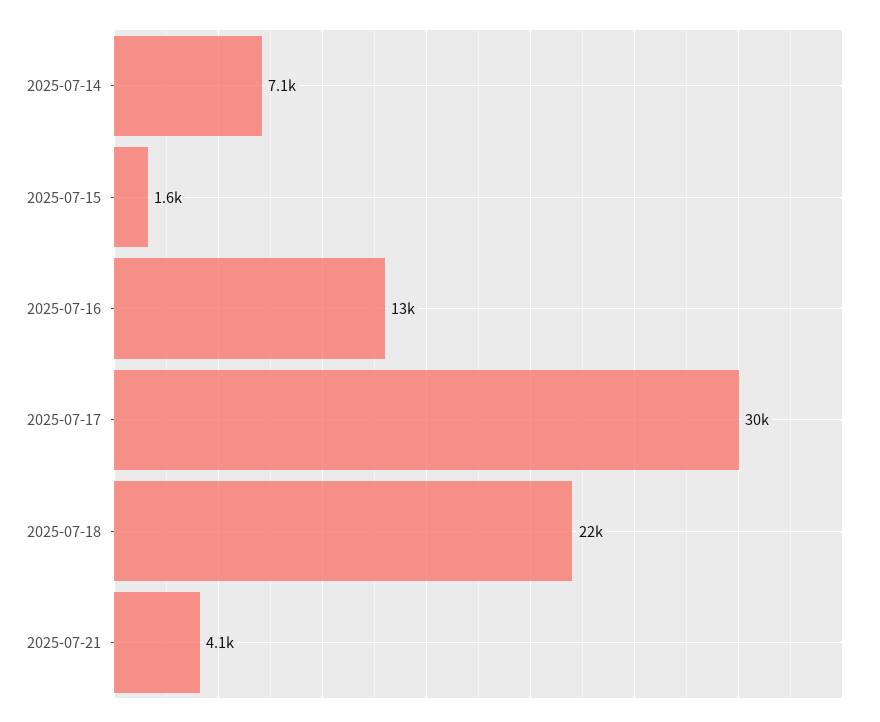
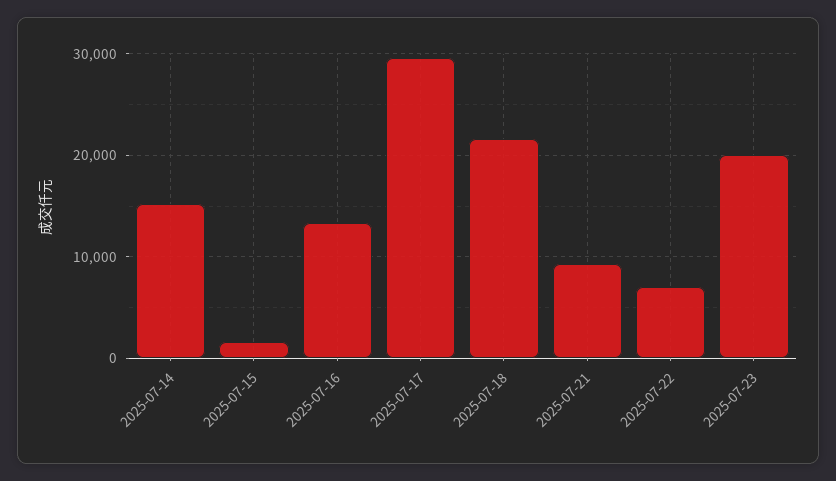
2025-07-14: 7100 -> 15000
2025-07-21: 4100 -> 9000
2025-07-22: none -> 7000
2025-07-23: none -> 20000

